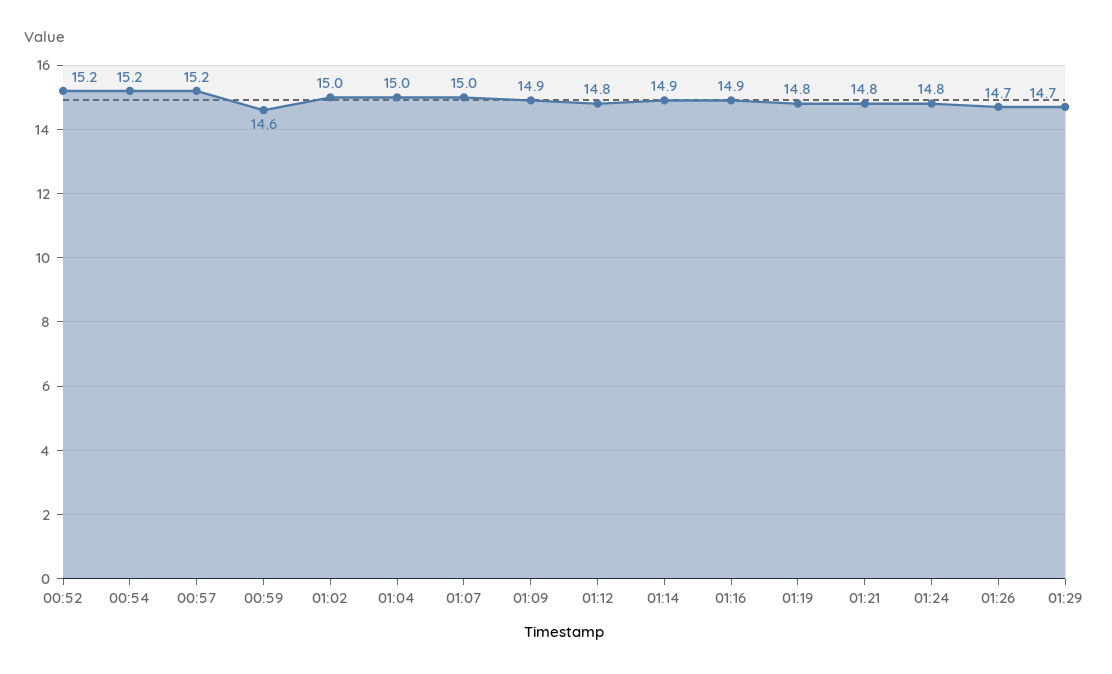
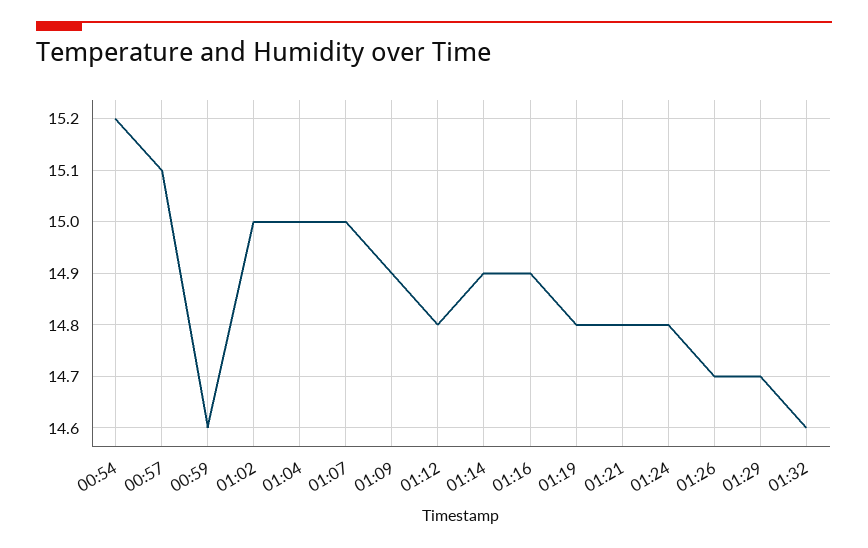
00:52: 15.2 -> none
00:57: 15.2 -> 15.1
01:32: none -> 14.6

